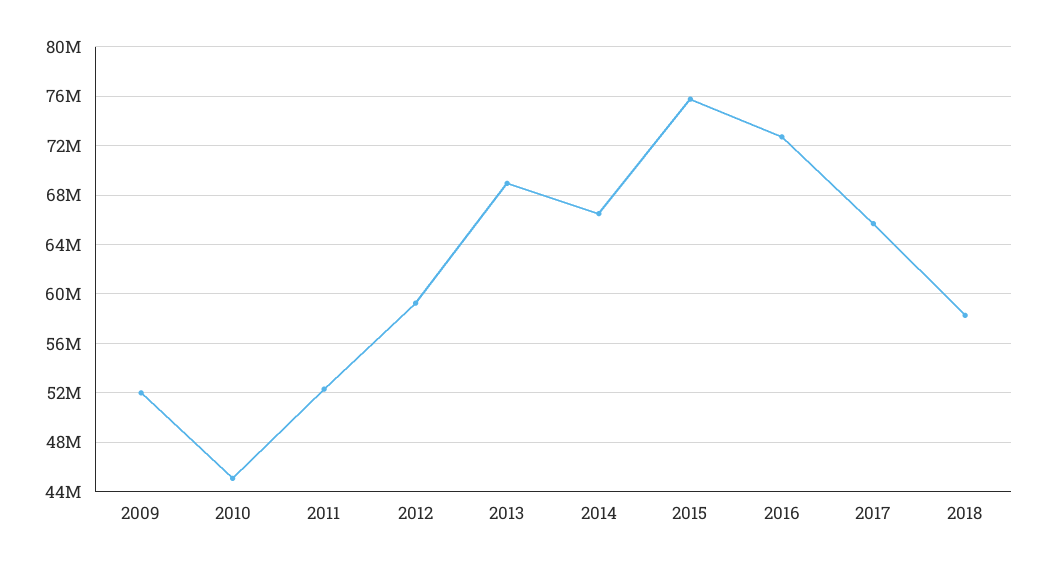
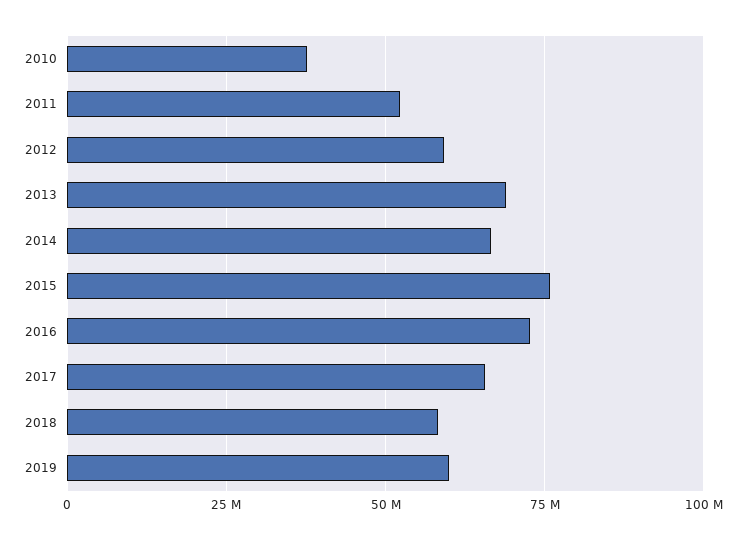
2009: 52000000 -> none
2010: 45000000 -> 37500000
2019: none -> 60000000

